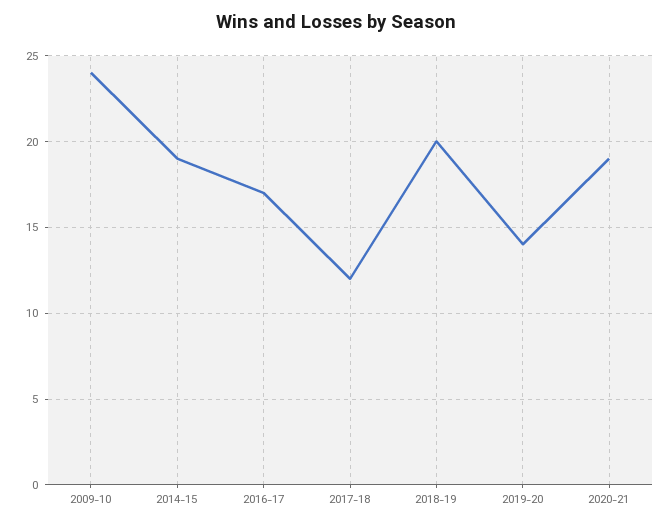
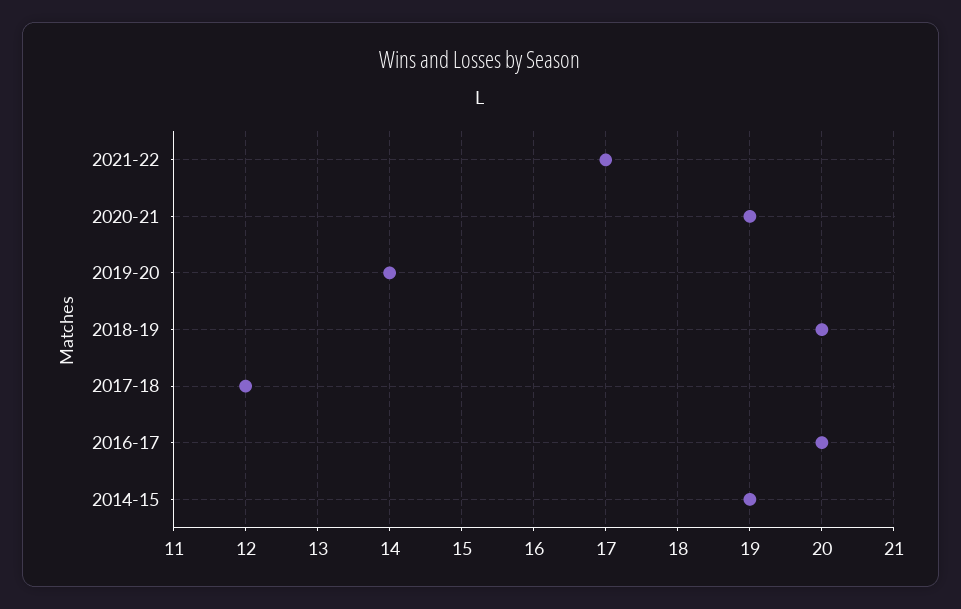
2009-10: 24 -> none
2016-17: 17 -> 20
2021-22: none -> 17

